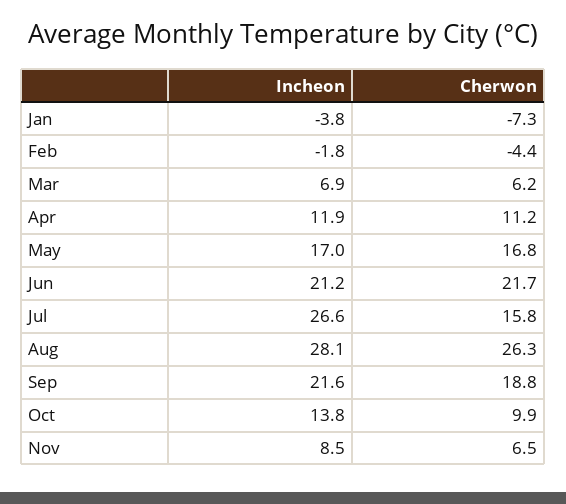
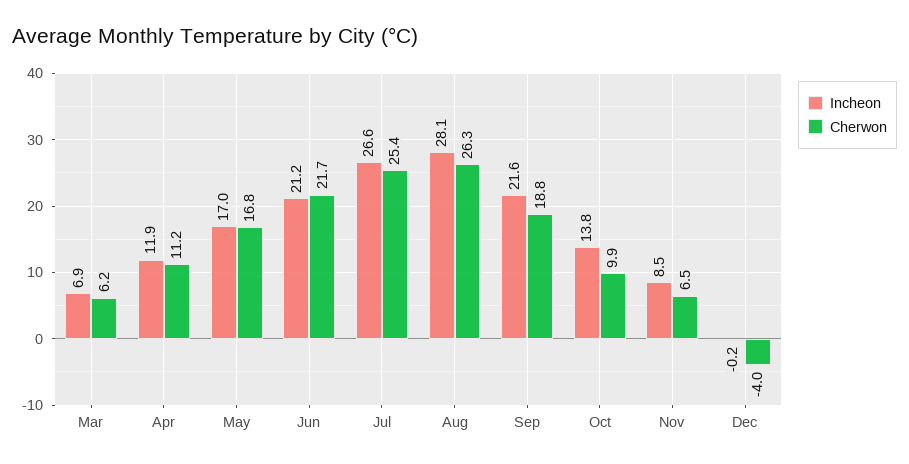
Incheon, Jan: -3.8 -> none
Cherwon, Jan: -7.3 -> none
Incheon, Feb: -1.8 -> none
Cherwon, Feb: -4.4 -> none
Cherwon, Jul: 15.8 -> 25.4
Incheon, Dec: none -> -0.2
Cherwon, Dec: none -> -4

